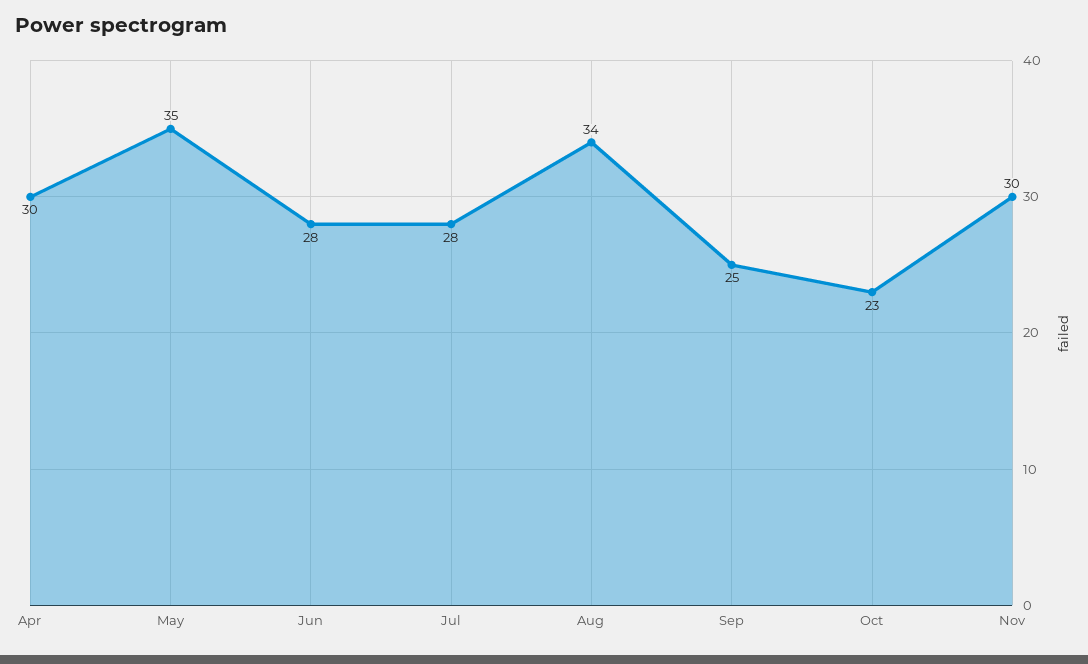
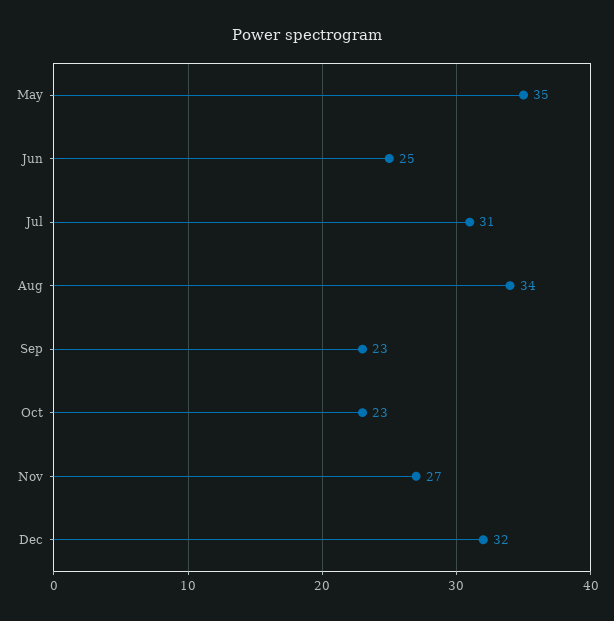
Apr: 30 -> none
Jun: 28 -> 25
Jul: 28 -> 31
Sep: 25 -> 23
Nov: 30 -> 27
Dec: none -> 32

